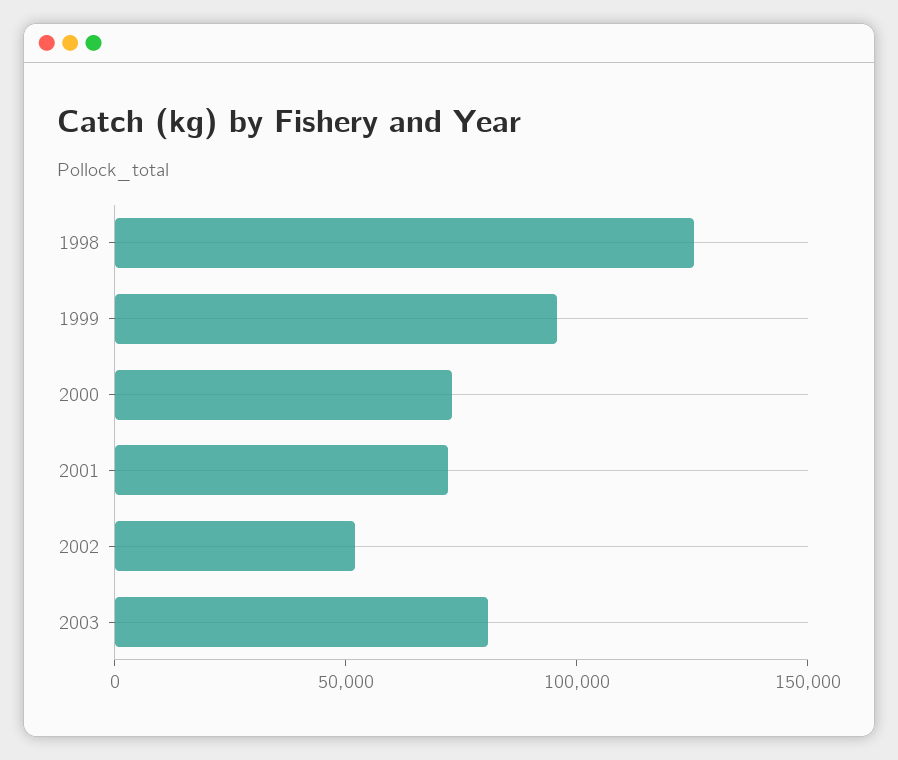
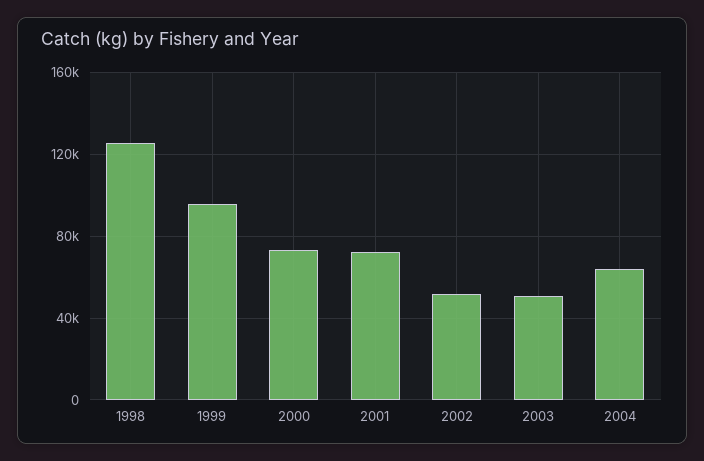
2003: 80000 -> 50000
2004: none -> 65000

